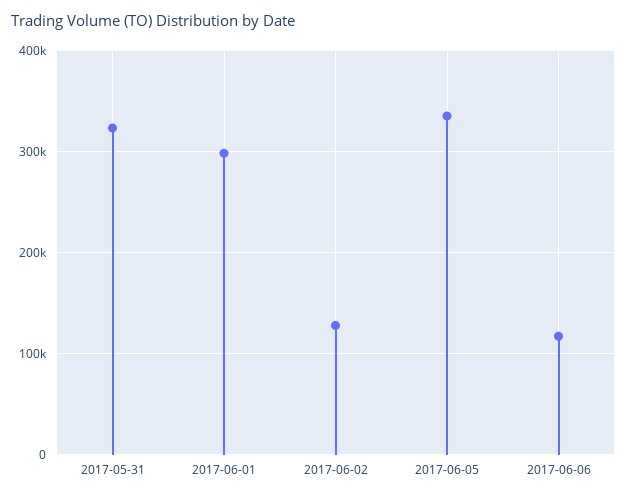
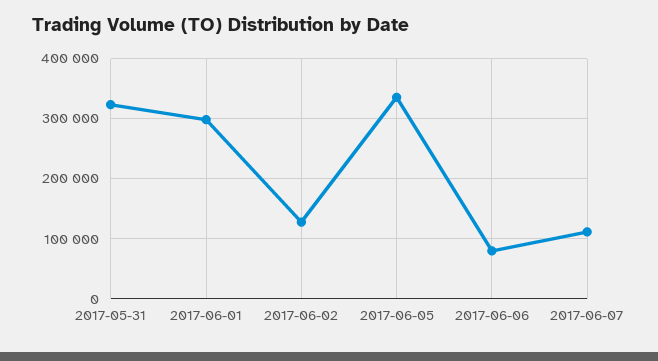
2017-06-06: 120000 -> 80000
2017-06-07: none -> 110000

